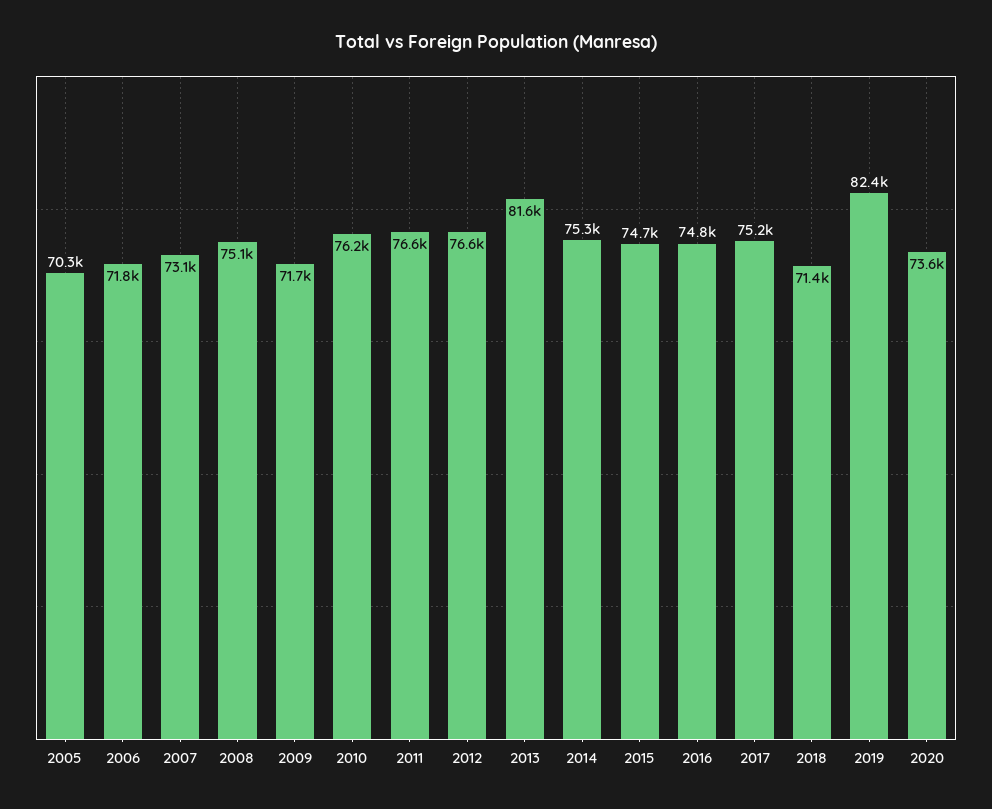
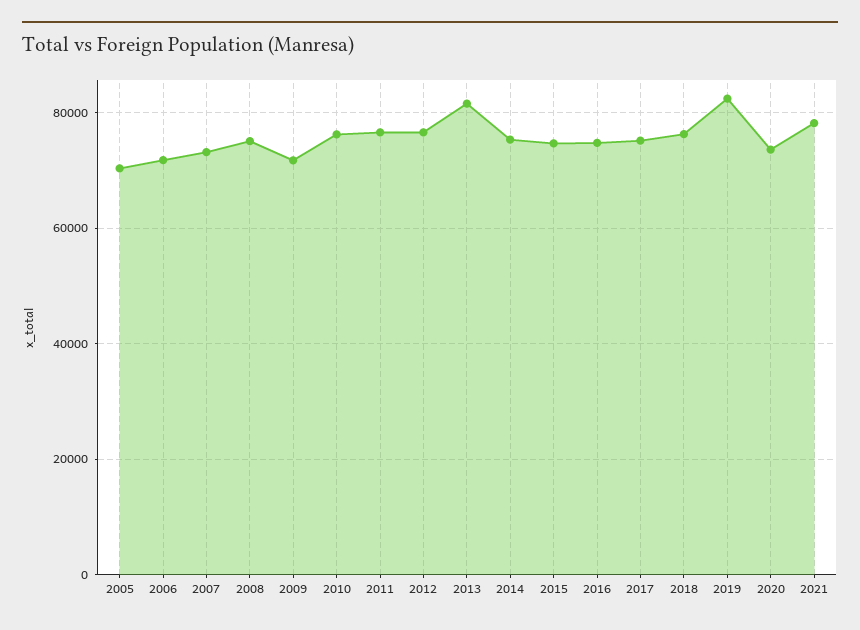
2018: 71400 -> 76000
2021: none -> 78000

